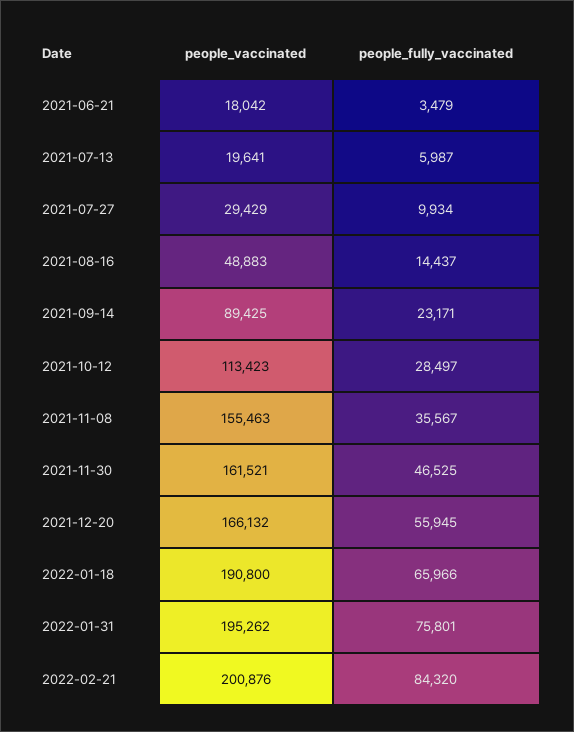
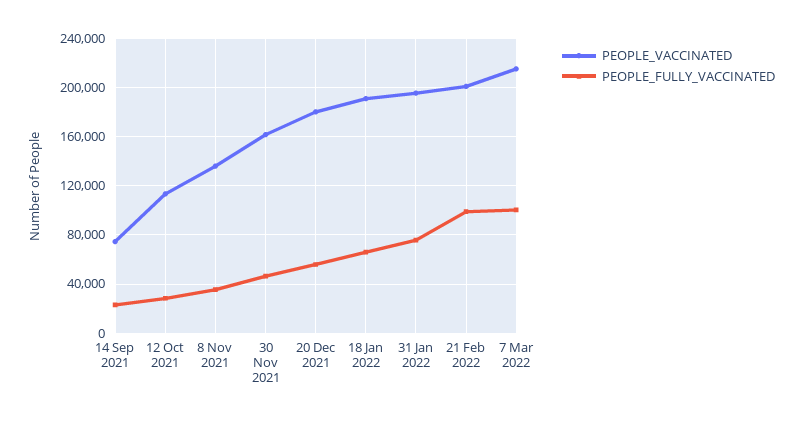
people_vaccinated, 2021-06-21: 18042 -> none
people_fully_vaccinated, 2021-06-21: 3479 -> none
people_vaccinated, 2021-07-13: 19641 -> none
people_fully_vaccinated, 2021-07-13: 5987 -> none
people_vaccinated, 2021-07-27: 29429 -> none
people_fully_vaccinated, 2021-07-27: 9934 -> none
people_vaccinated, 2021-08-16: 48883 -> none
people_fully_vaccinated, 2021-08-16: 14437 -> none
people_vaccinated, 2021-09-14: 89425 -> 75000
people_vaccinated, 2021-11-08: 155463 -> 135000
people_vaccinated, 2021-12-20: 166132 -> 180000
people_fully_vaccinated, 2022-02-21: 84320 -> 100000
people_vaccinated, 7 Mar 2022: none -> 215000
people_fully_vaccinated, 7 Mar 2022: none -> 100000

